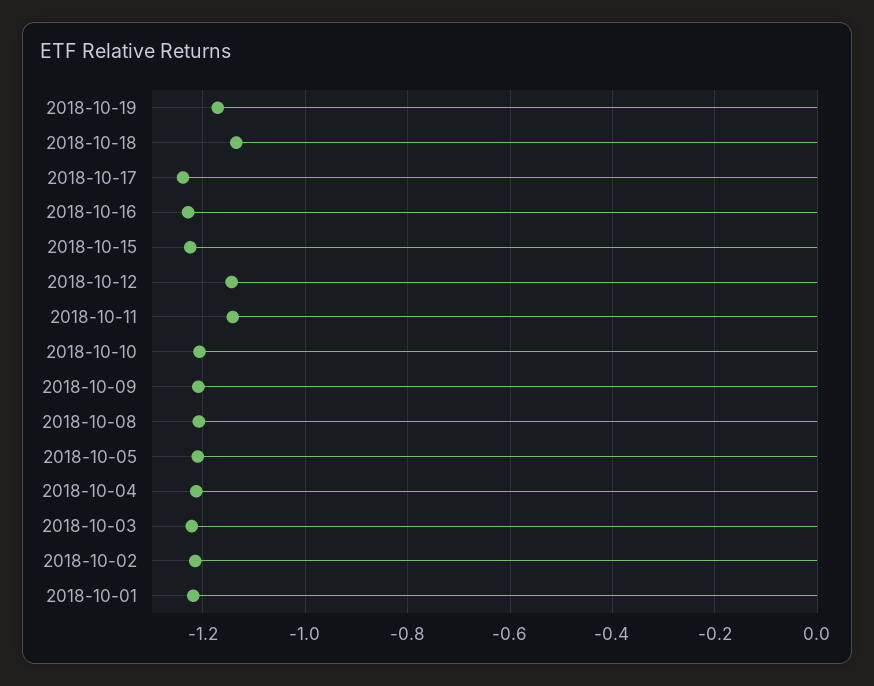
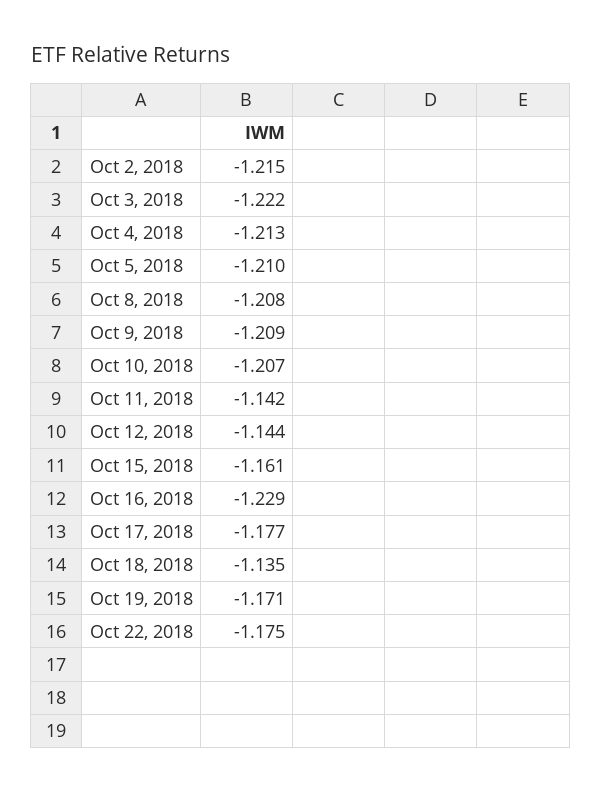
2018-10-17: -1.24 -> -1.177
2018-10-15: -1.22 -> -1.161
2018-10-01: -1.22 -> none
Oct 22, 2018: none -> -1.175

